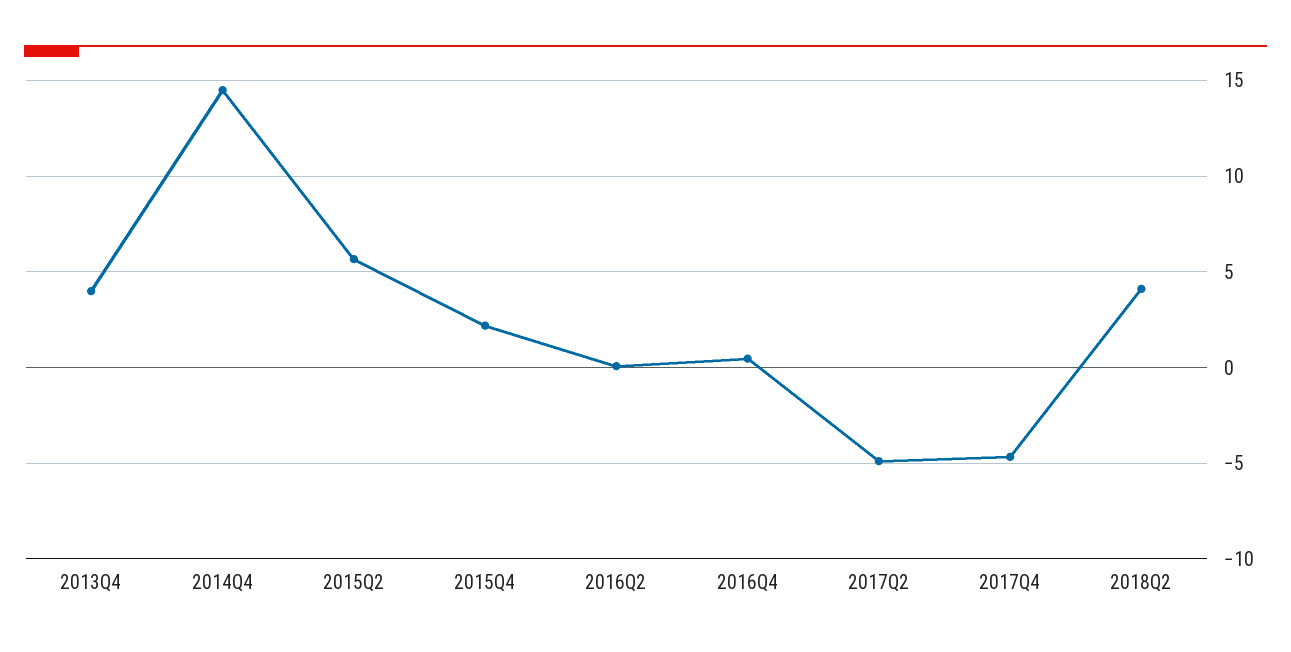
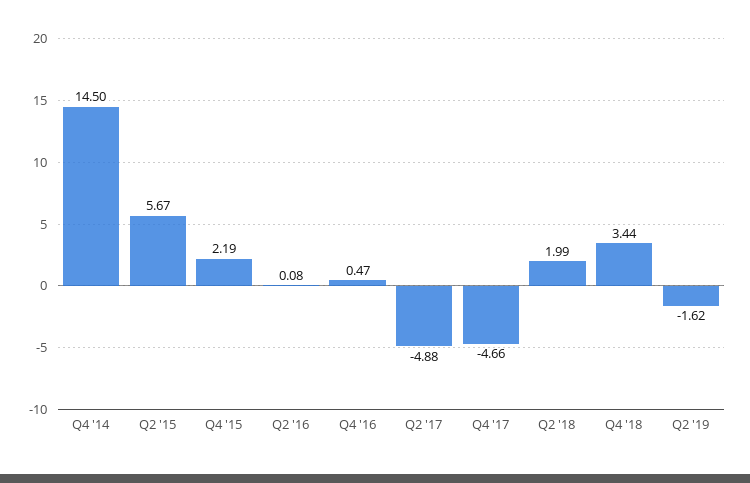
2013Q4: 4 -> none
2018Q2: 4 -> 1.99
Q4 '18: none -> 3.44
Q2 '19: none -> -1.62

